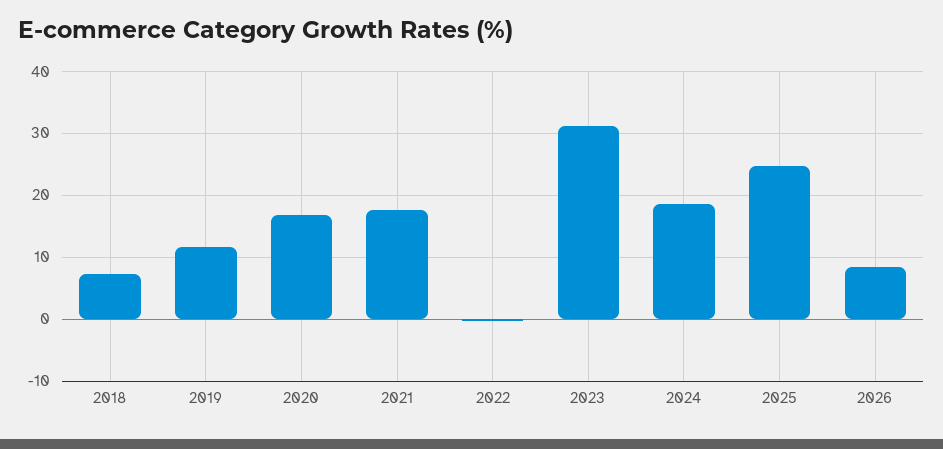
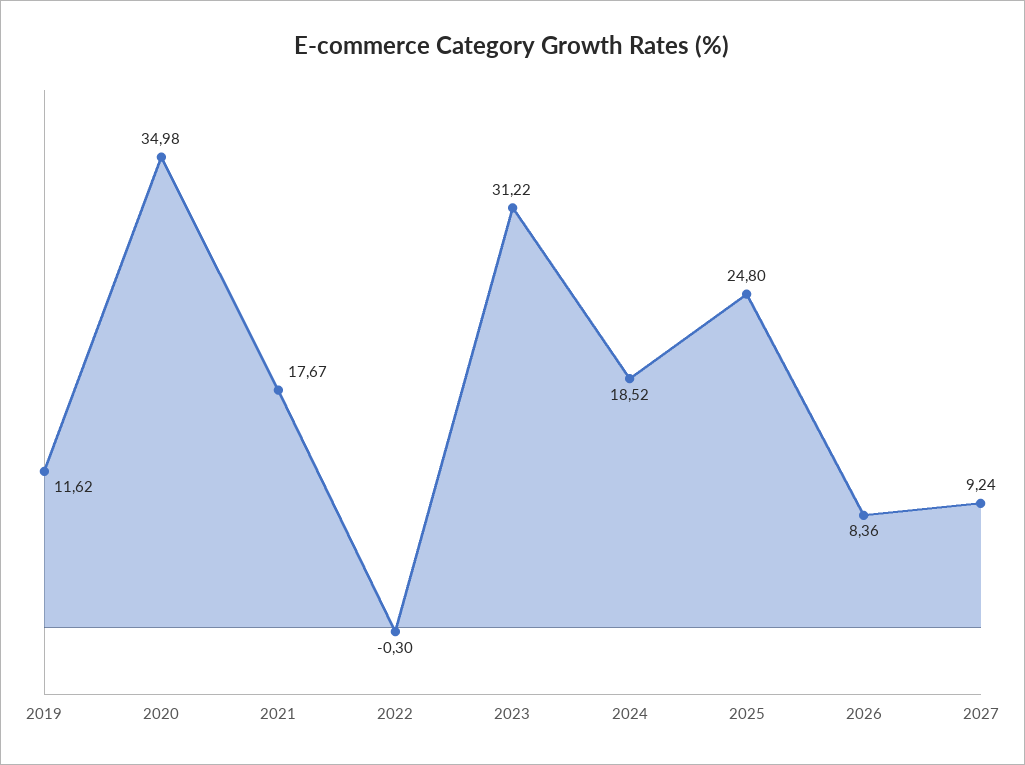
2018: 7 -> none
2020: 17 -> 34.98
2027: none -> 9.24

